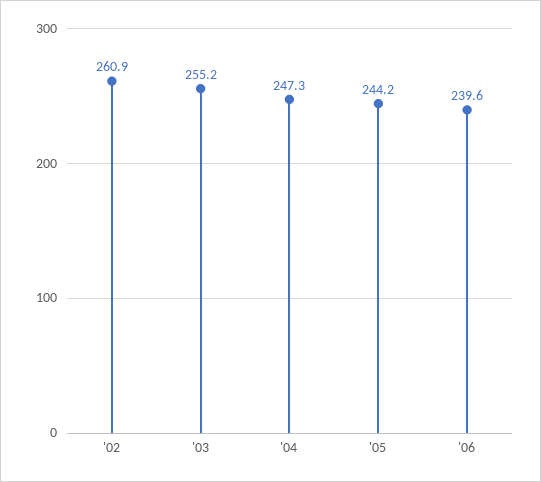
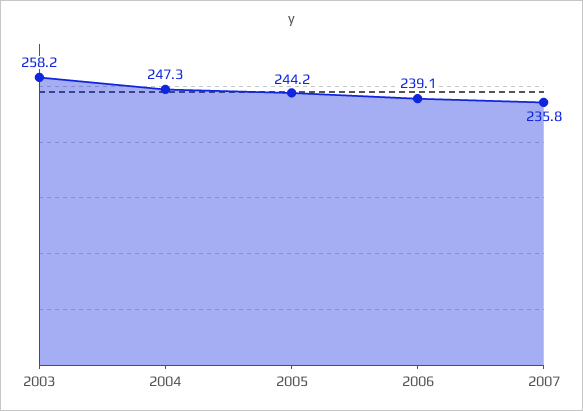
'02: 260.9 -> none
'03: 255.2 -> 258.2
'06: 239.6 -> 239.1
2007: none -> 235.8

